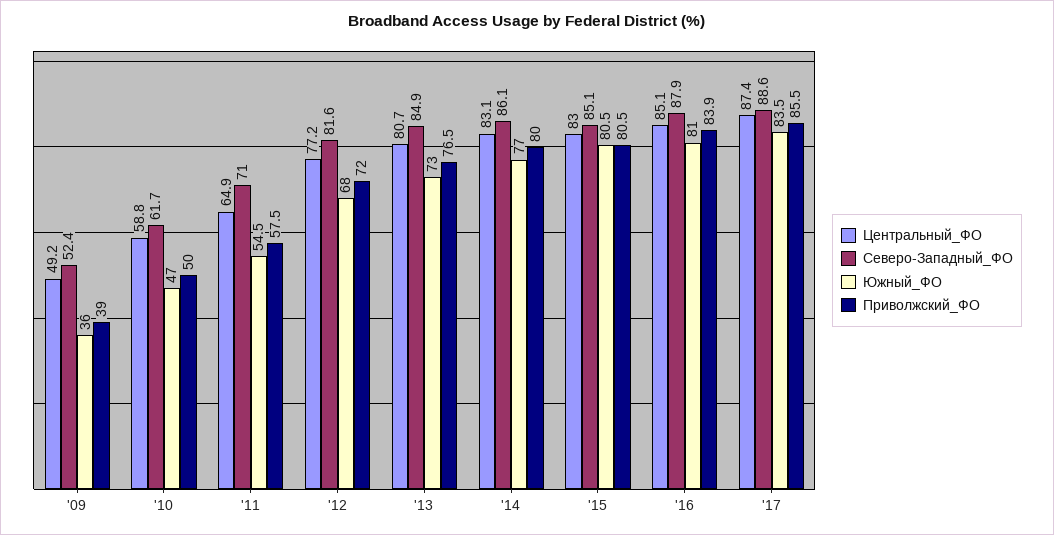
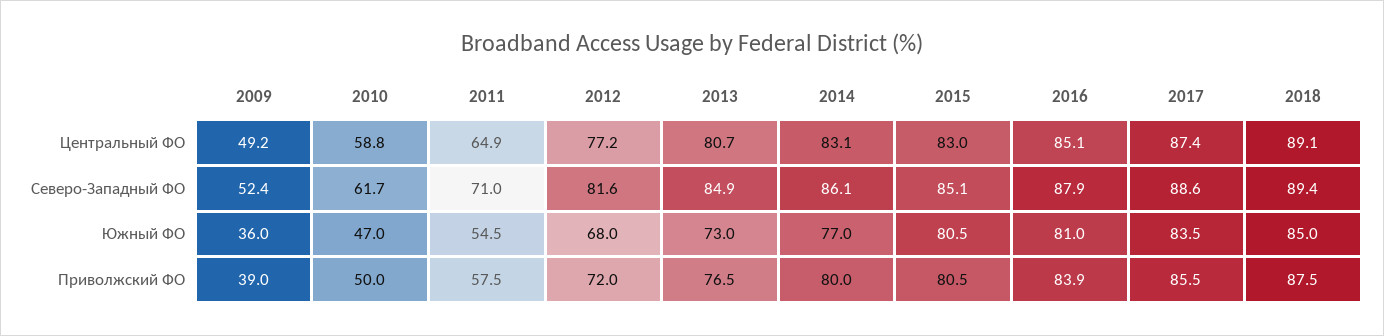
Центральный_ФО, 2018: none -> 89.1
Северо-Западный_ФО, 2018: none -> 89.4
Южный_ФО, 2018: none -> 85
Приволжский_ФО, 2018: none -> 87.5

